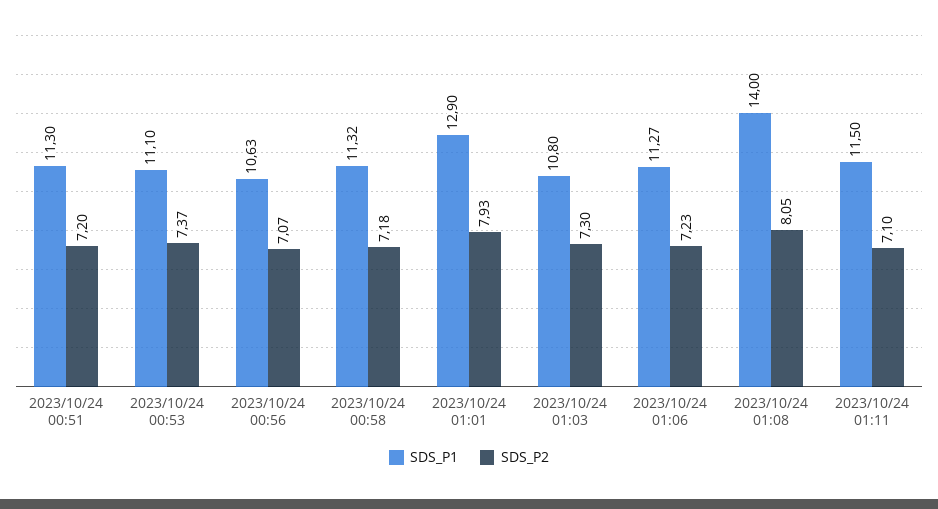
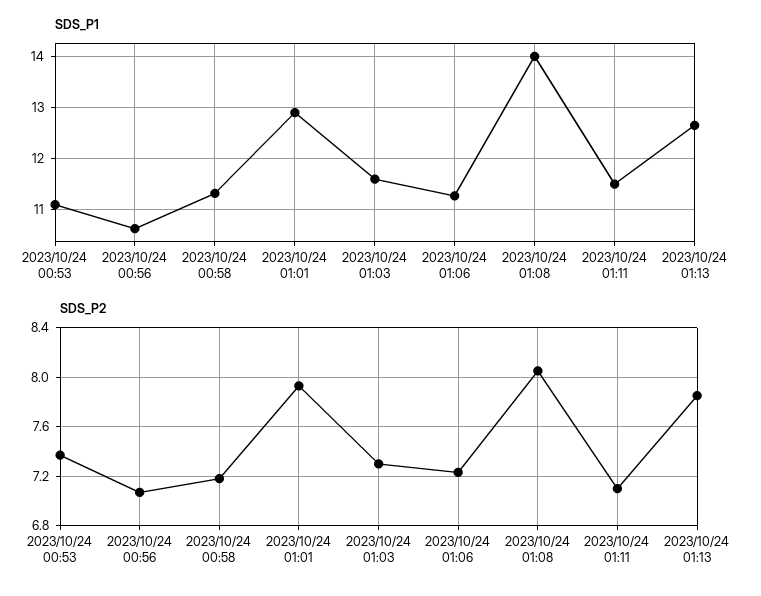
SDS_P1, 2023/10/24 00:51: 11.3 -> none
SDS_P2, 2023/10/24 00:51: 7.2 -> none
SDS_P1, 2023/10/24 01:03: 10.8 -> 11.6
SDS_P1, 2023/10/24 01:13: none -> 12.6
SDS_P2, 2023/10/24 01:13: none -> 7.85

